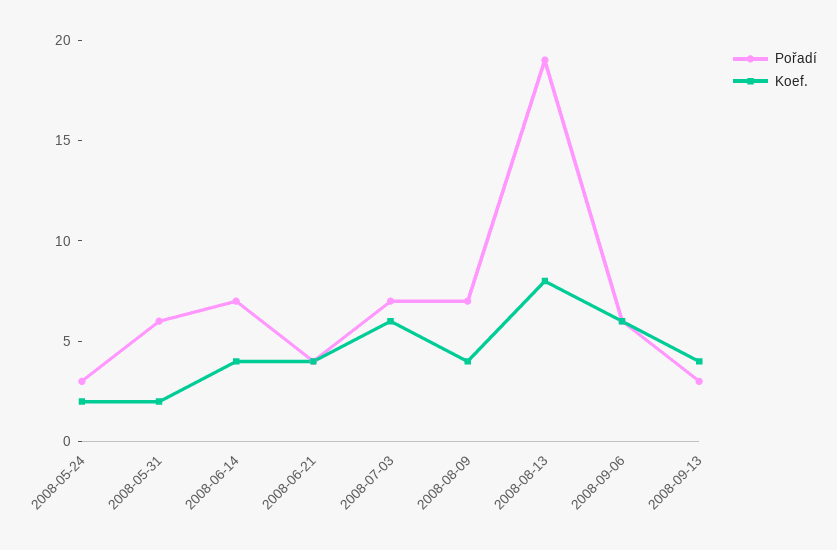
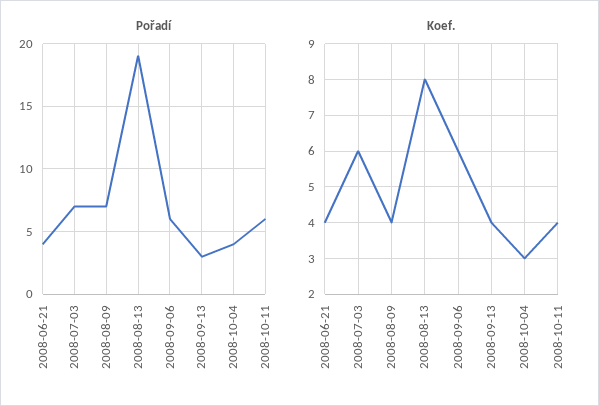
Pořadí, 2008-05-24: 3 -> none
Koef., 2008-05-24: 2 -> none
Pořadí, 2008-05-31: 6 -> none
Koef., 2008-05-31: 2 -> none
Pořadí, 2008-06-14: 7 -> none
Koef., 2008-06-14: 4 -> none
Pořadí, 2008-10-04: none -> 4
Pořadí, 2008-10-11: none -> 6
Koef., 2008-10-04: none -> 3
Koef., 2008-10-11: none -> 4

